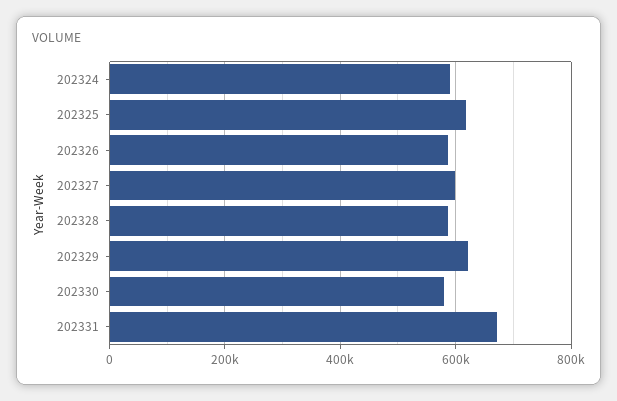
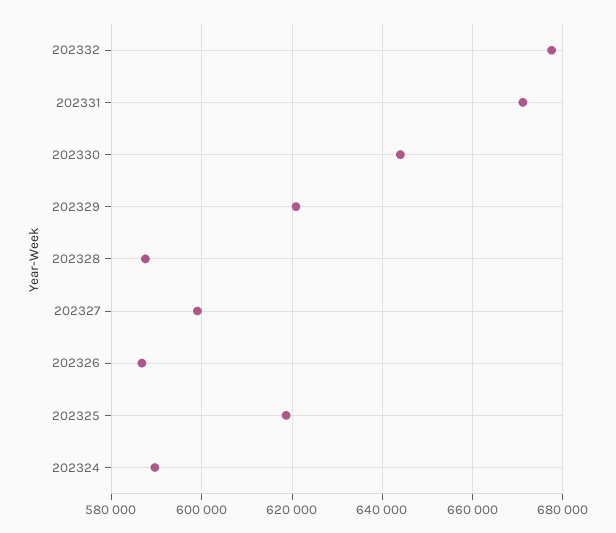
202330: 580000 -> 644000
202332: none -> 678000

